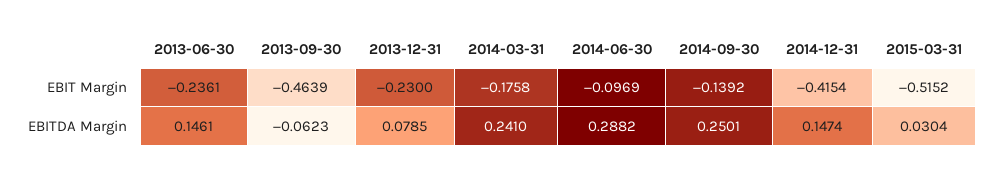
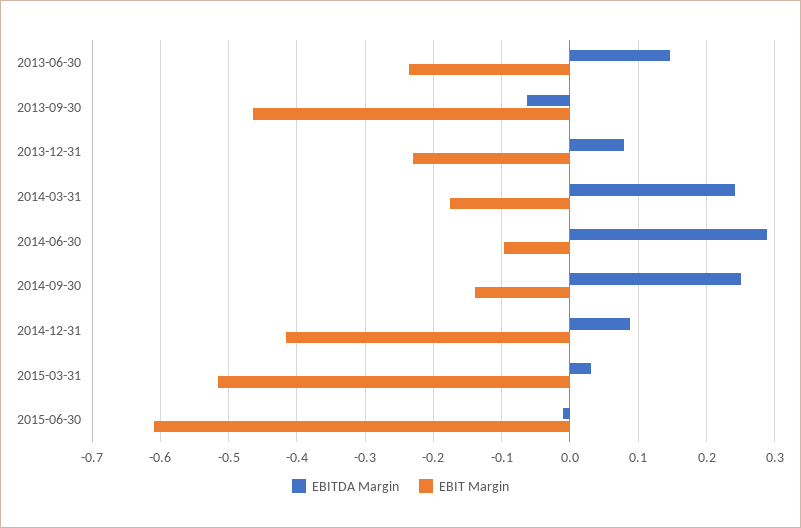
EBITDA Margin, 2014-12-31: 0.1474 -> 0.09
EBITDA Margin, 2015-06-30: none -> -0.01
EBIT Margin, 2015-06-30: none -> -0.61

